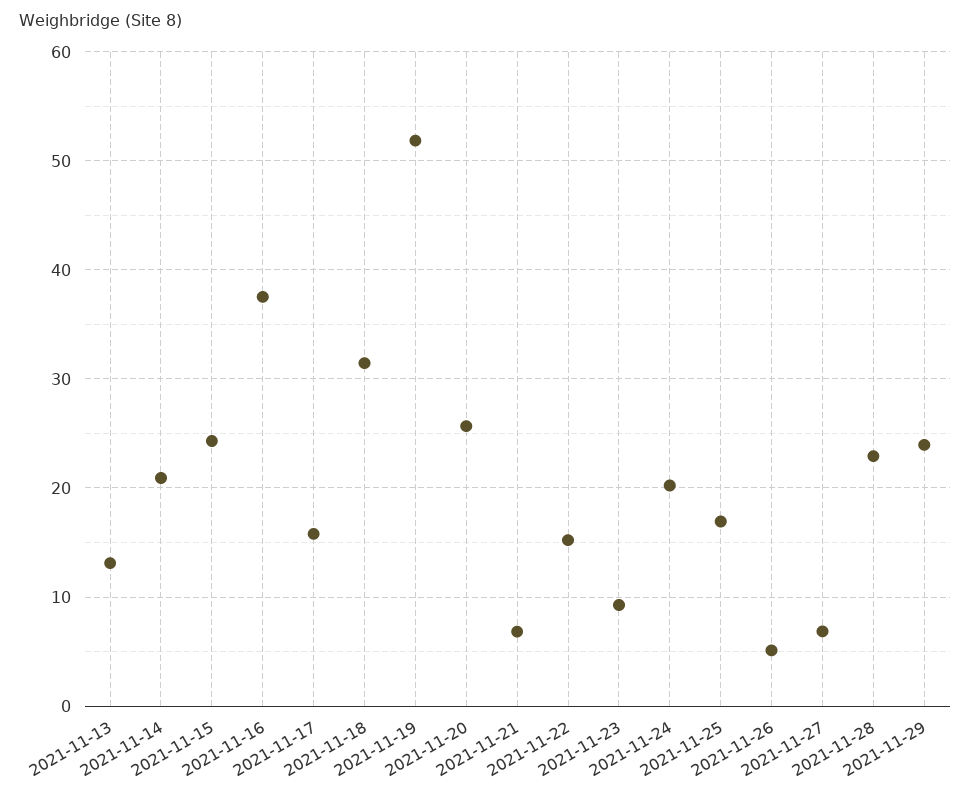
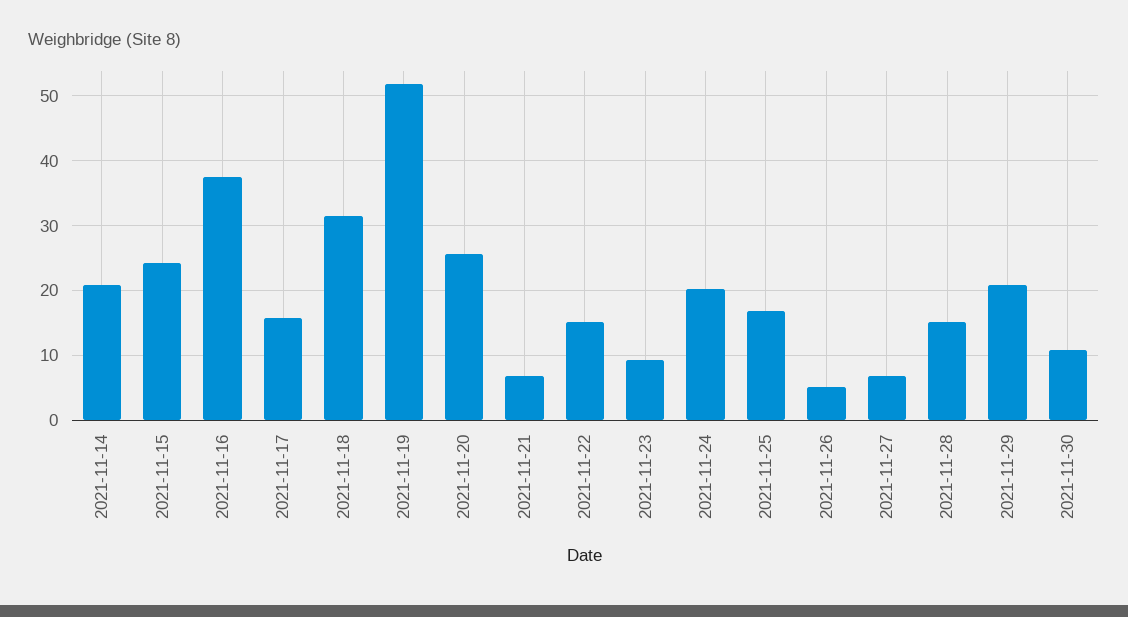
2021-11-13: 13 -> none
2021-11-28: 23 -> 15
2021-11-29: 24 -> 21
2021-11-30: none -> 11

